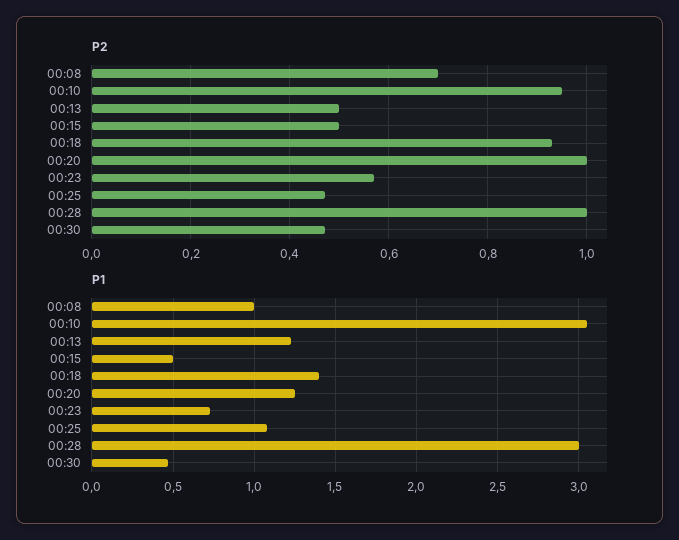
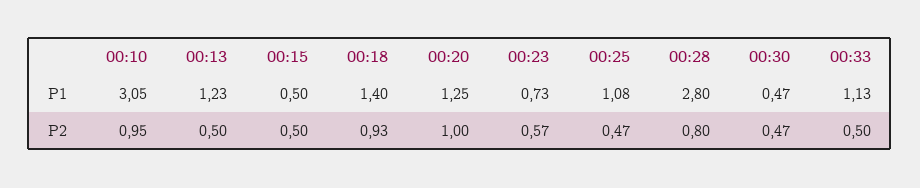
P2, 00:08: 0.7 -> none
P2, 00:28: 1 -> 0.8
P1, 00:08: 1 -> none
P1, 00:28: 3 -> 2.8
P1, 00:33: none -> 1.13
P2, 00:33: none -> 0.5

